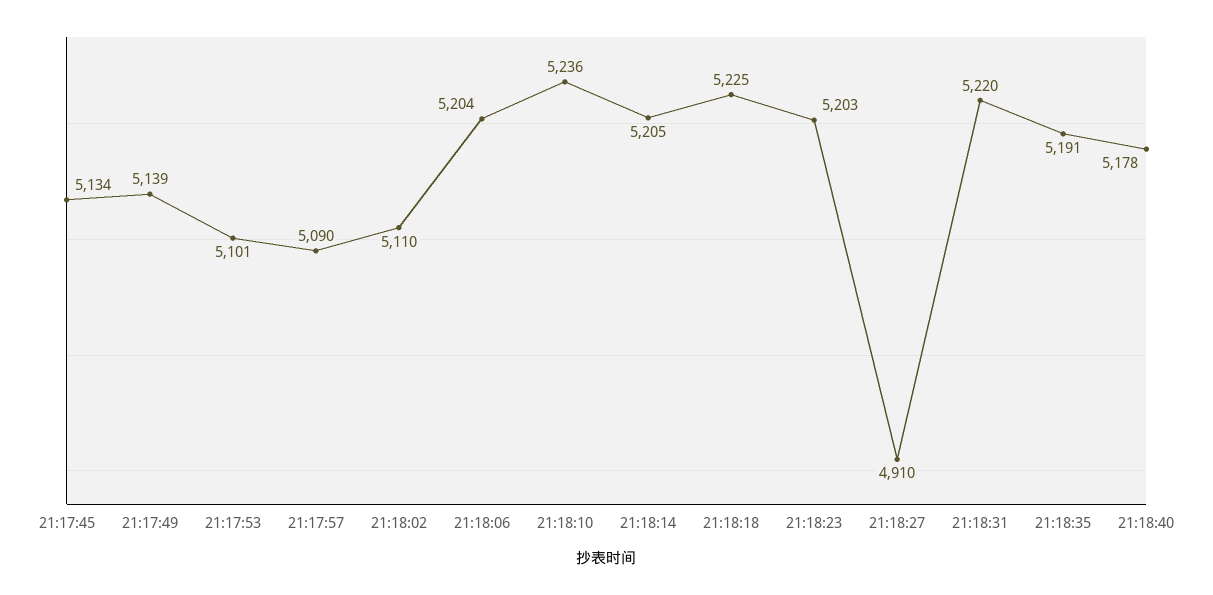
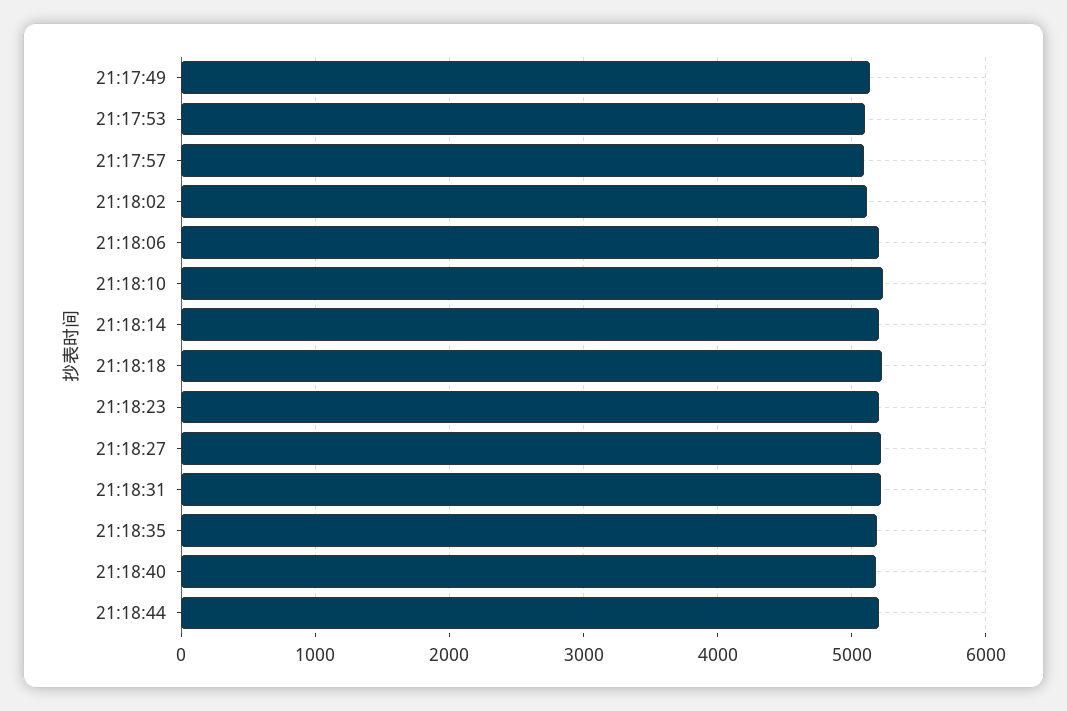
21:17:45: 5134 -> none
21:18:27: 4910 -> 5200
21:18:44: none -> 5200

